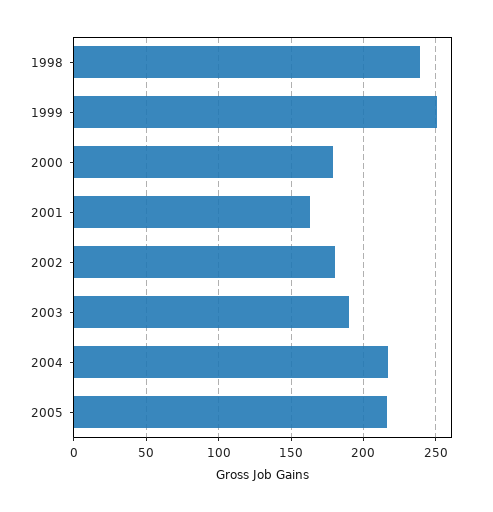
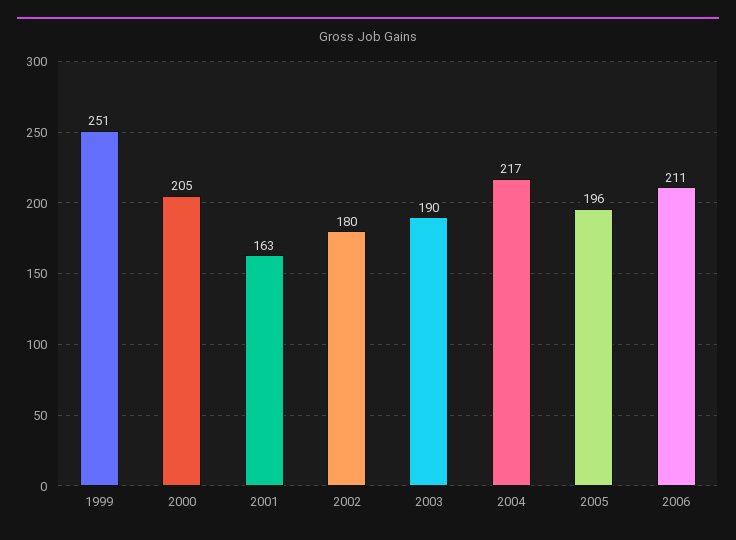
1998: 240 -> none
2000: 180 -> 205
2005: 215 -> 196
2006: none -> 211

